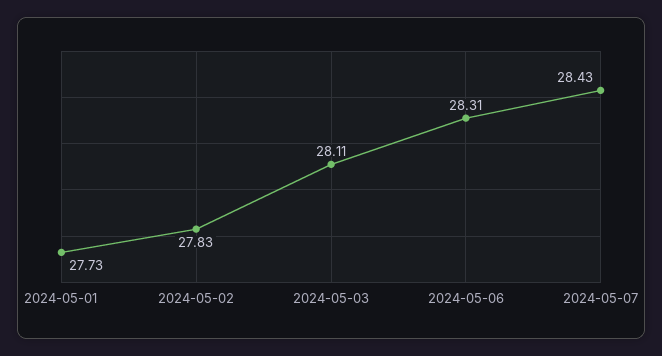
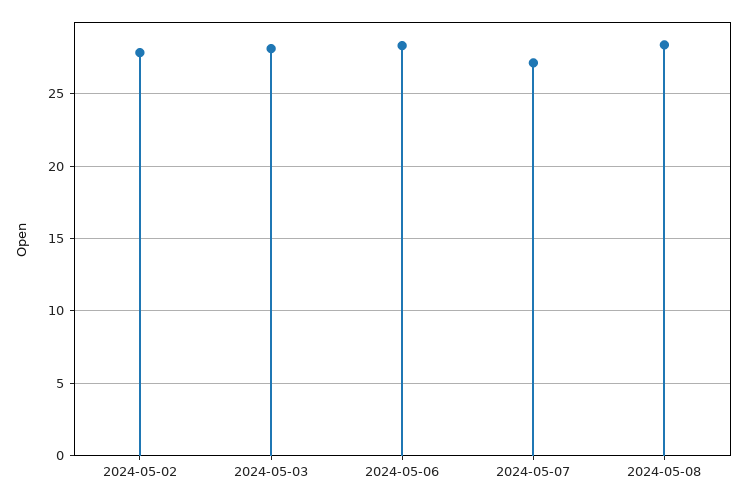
2024-05-01: 27.73 -> none
2024-05-07: 28.43 -> 27
2024-05-08: none -> 28.5

